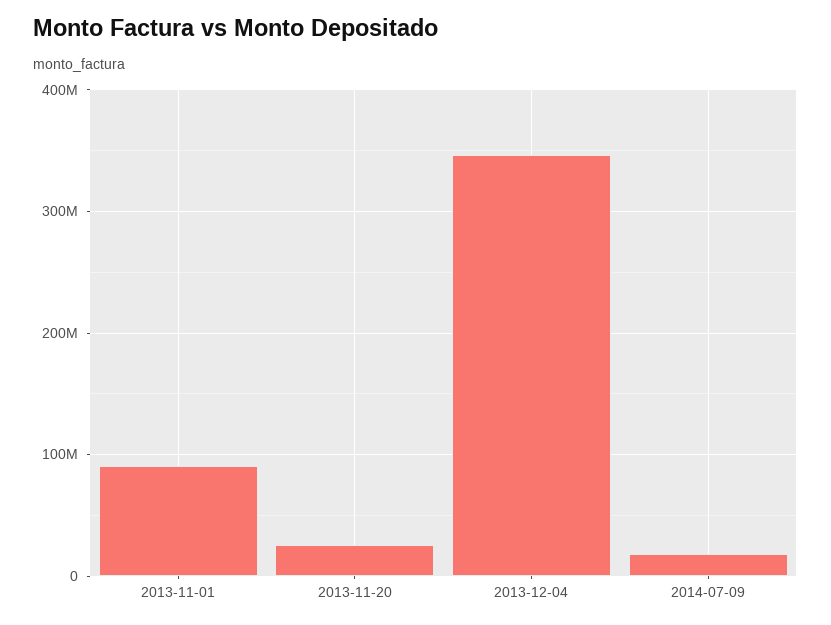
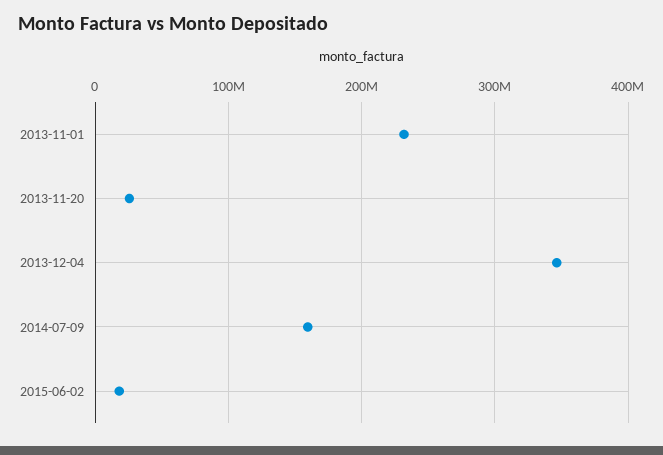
2013-11-01: 90000000 -> 230000000
2014-07-09: 20000000 -> 160000000
2015-06-02: none -> 20000000

